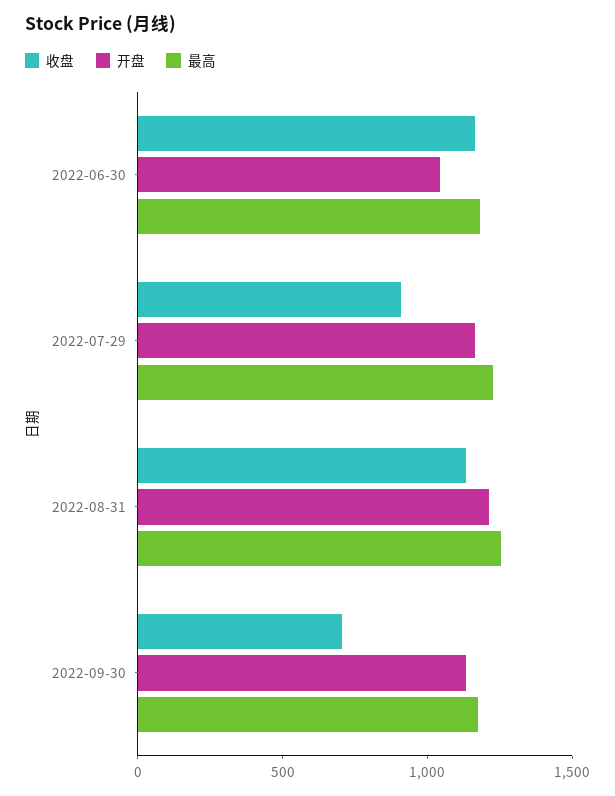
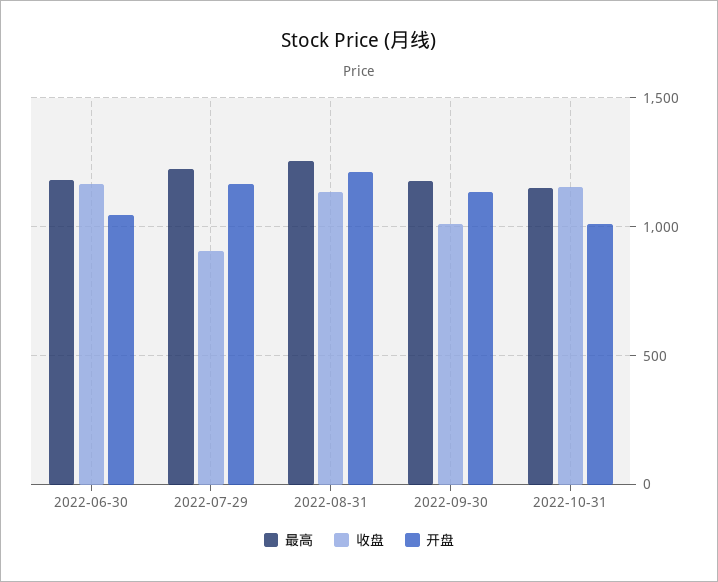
收盘, 2022-09-30: 700 -> 1000
最高, 2022-10-31: none -> 1150
收盘, 2022-10-31: none -> 1150
开盘, 2022-10-31: none -> 1000

